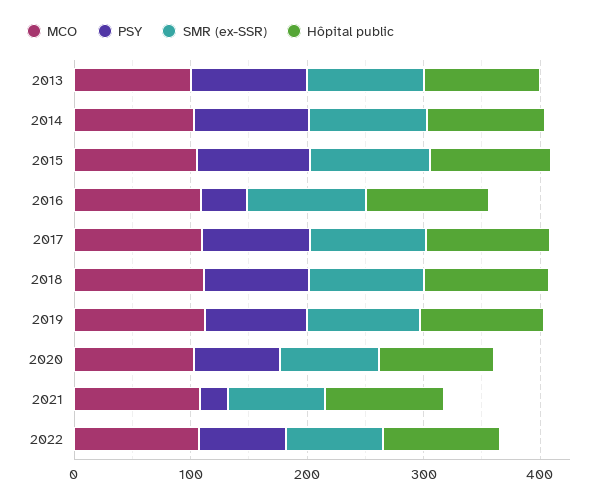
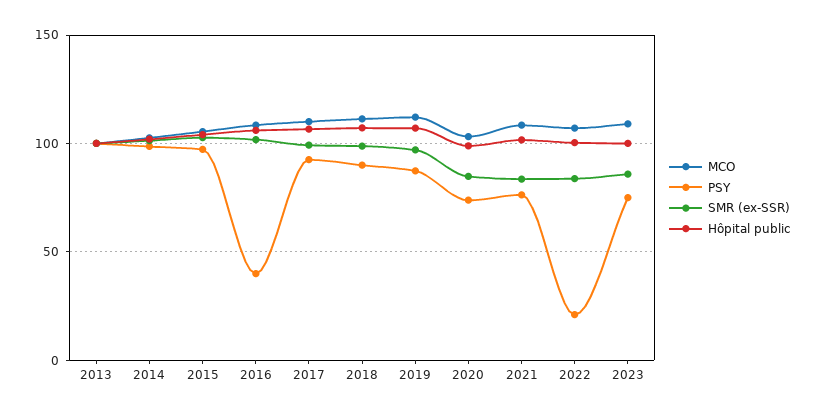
PSY, 2021: 20 -> 75
PSY, 2022: 80 -> 20
MCO, 2023: none -> 110
PSY, 2023: none -> 75
SMR (ex-SSR), 2023: none -> 85
Hôpital public, 2023: none -> 100

